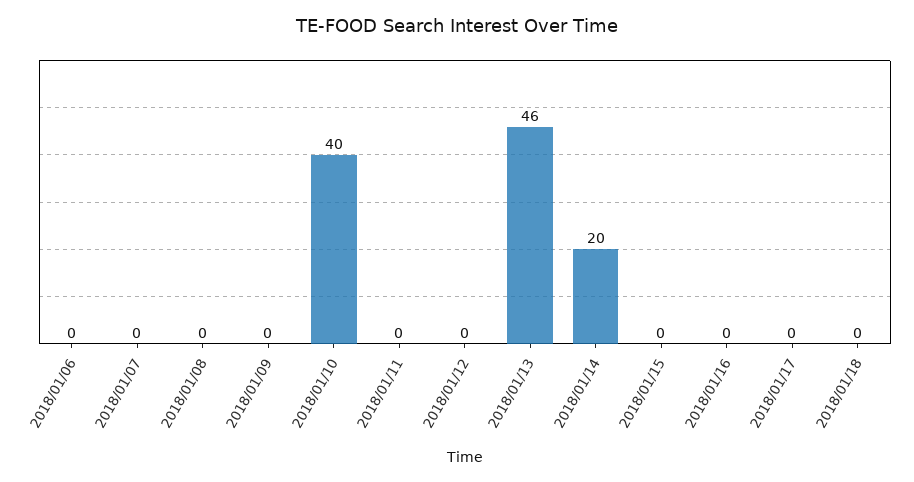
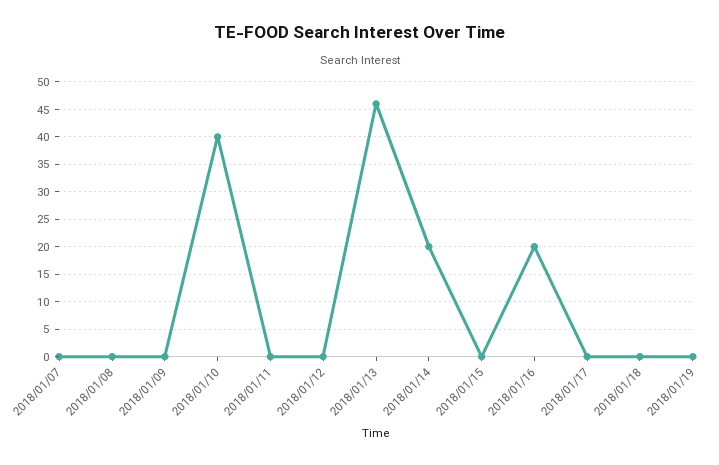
2018/01/06: 0 -> none
2018/01/16: 0 -> 20
2018/01/19: none -> 0

